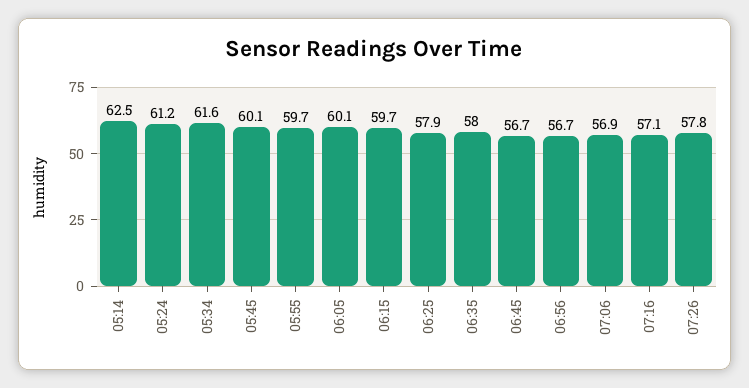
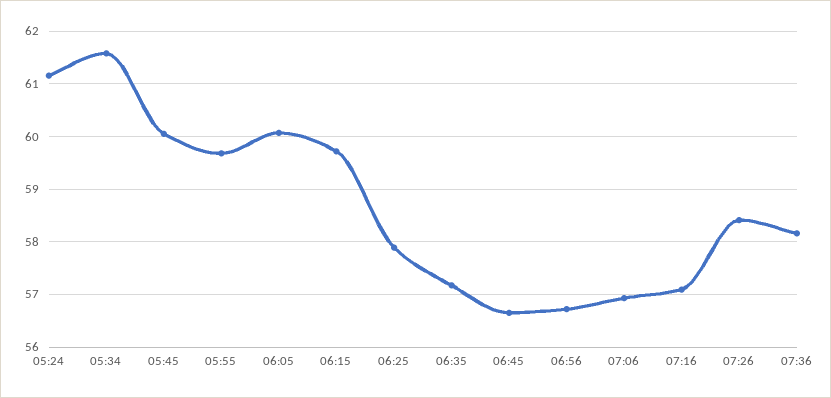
05:14: 62.5 -> none
06:35: 58 -> 57.2
07:26: 57.8 -> 58.4
07:36: none -> 58.2

